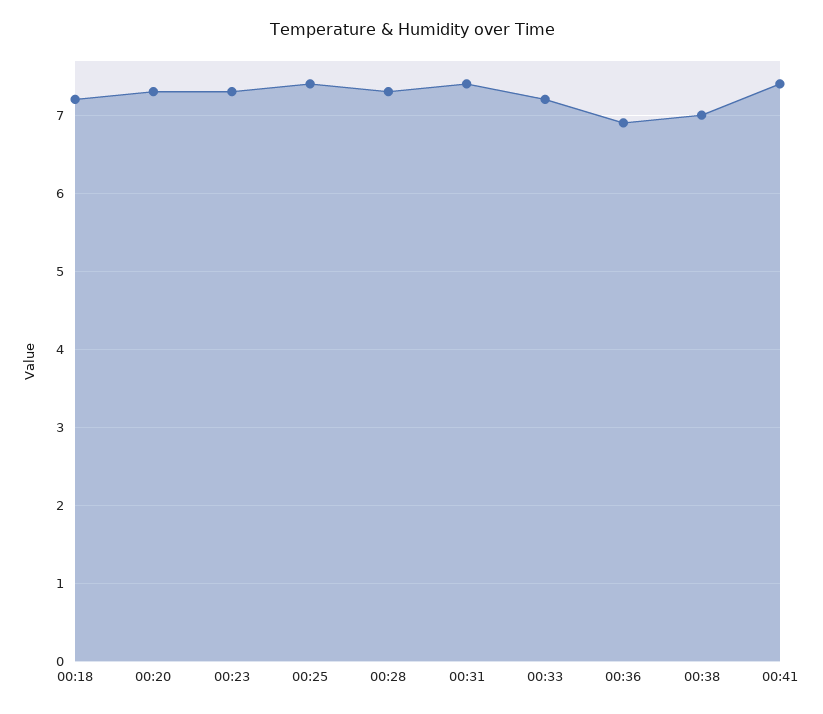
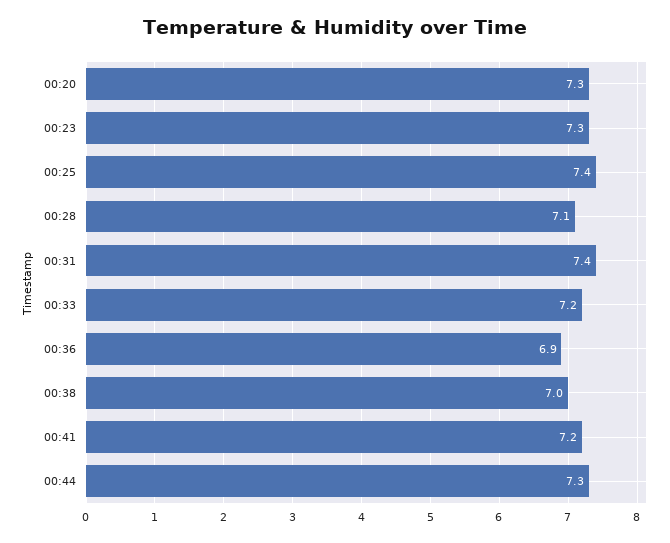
00:18: 7.2 -> none
00:28: 7.3 -> 7.1
00:41: 7.4 -> 7.2
00:44: none -> 7.3

